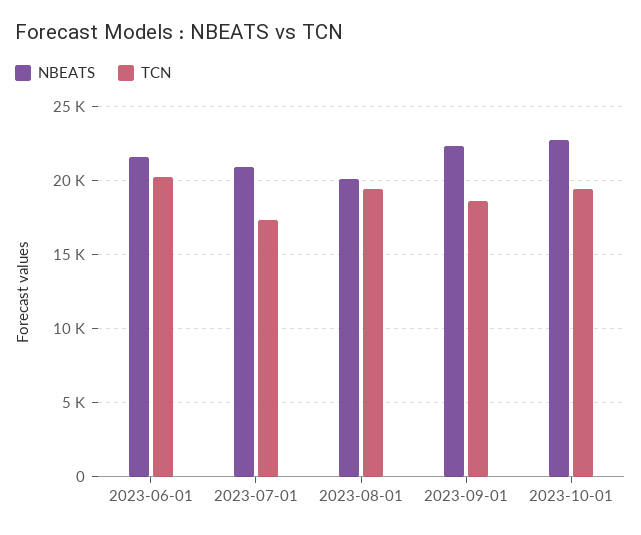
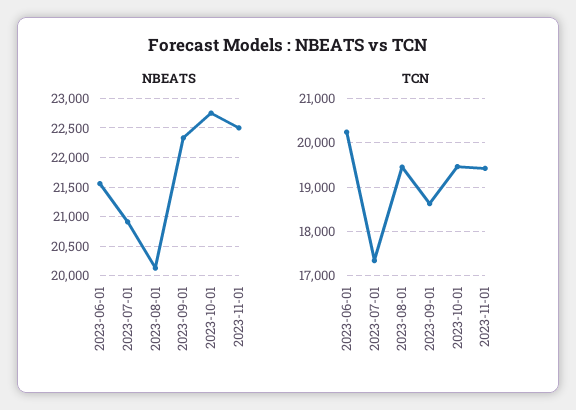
NBEATS, 2023-11-01: none -> 22500
TCN, 2023-11-01: none -> 19400

